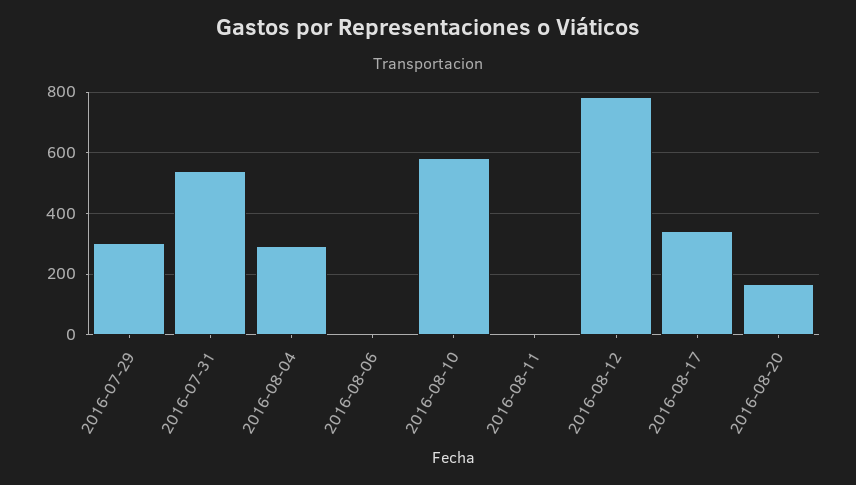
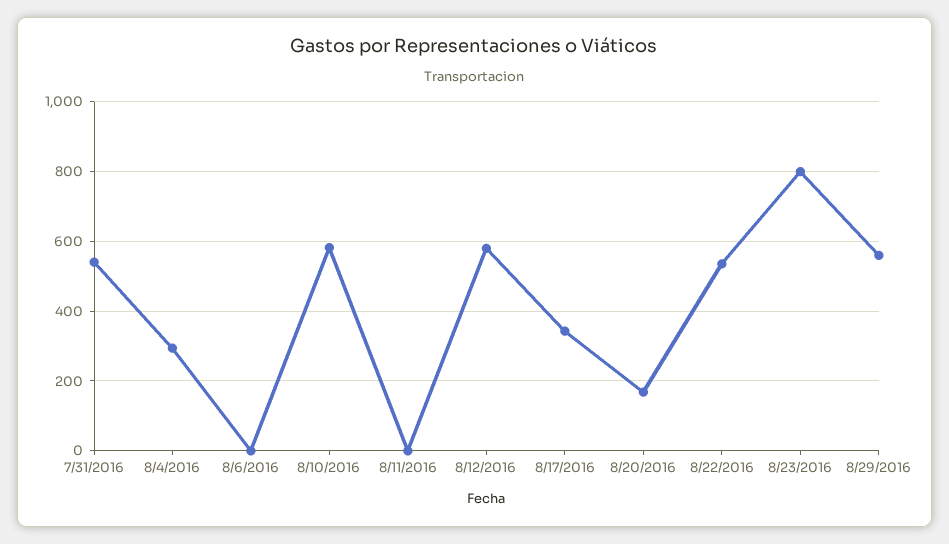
2016-07-29: 300 -> none
2016-08-12: 780 -> 580
8/22/2016: none -> 540
8/23/2016: none -> 800
8/29/2016: none -> 560

